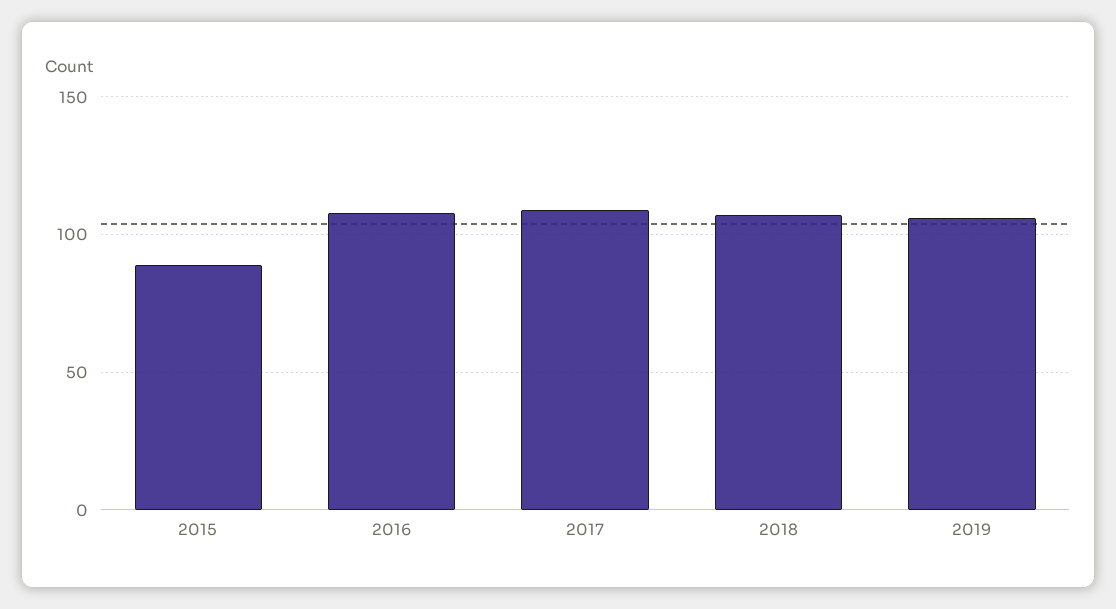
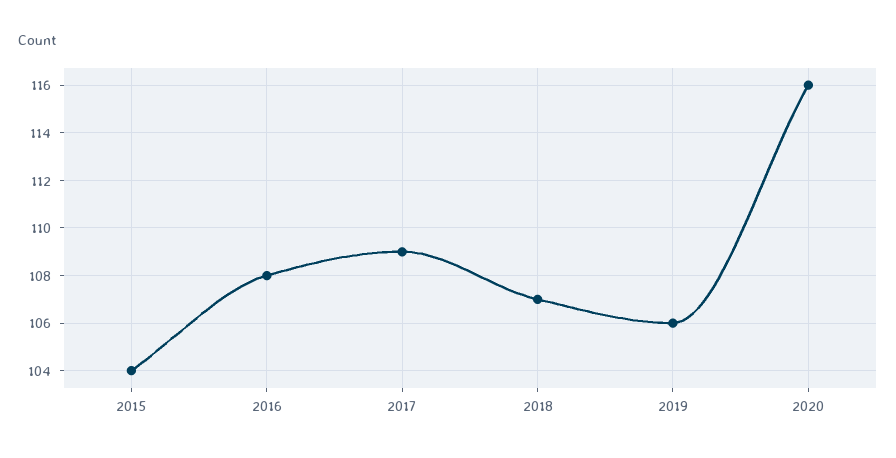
2015: 90 -> 104
2020: none -> 116

